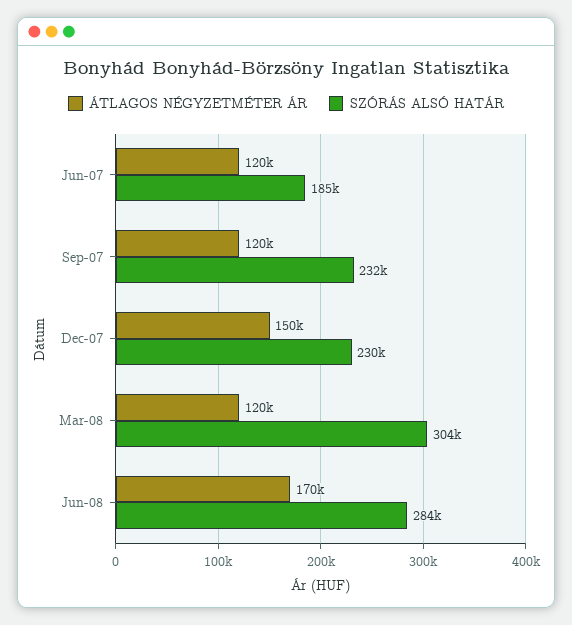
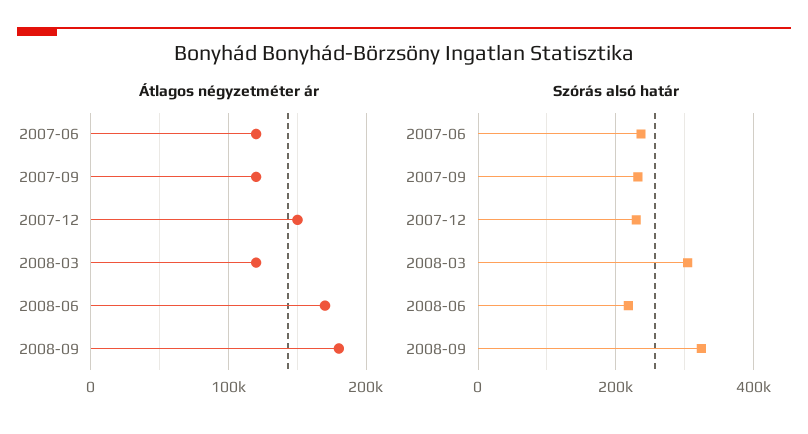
SZÓRÁS ALSÓ HATÁR, Jun-07: 185000 -> 240000
SZÓRÁS ALSÓ HATÁR, Jun-08: 284000 -> 220000
ÁTLAGOS NÉGYZETMÉTER ÁR, 2008-09: none -> 180000
SZÓRÁS ALSÓ HATÁR, 2008-09: none -> 320000

